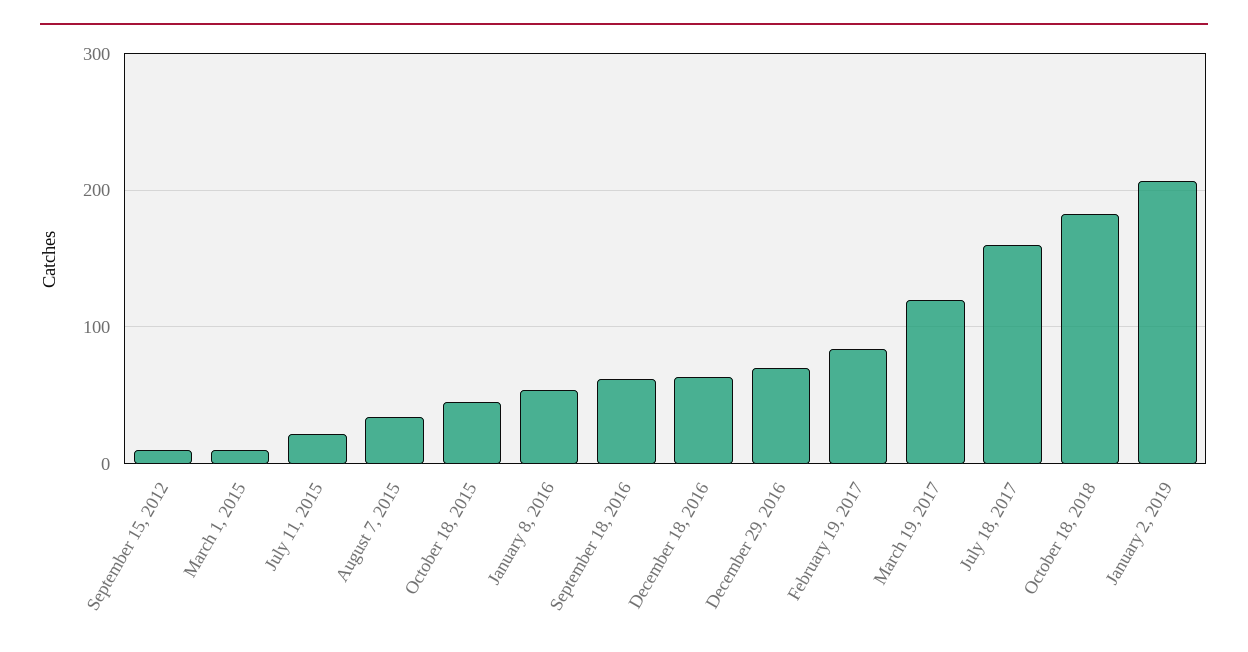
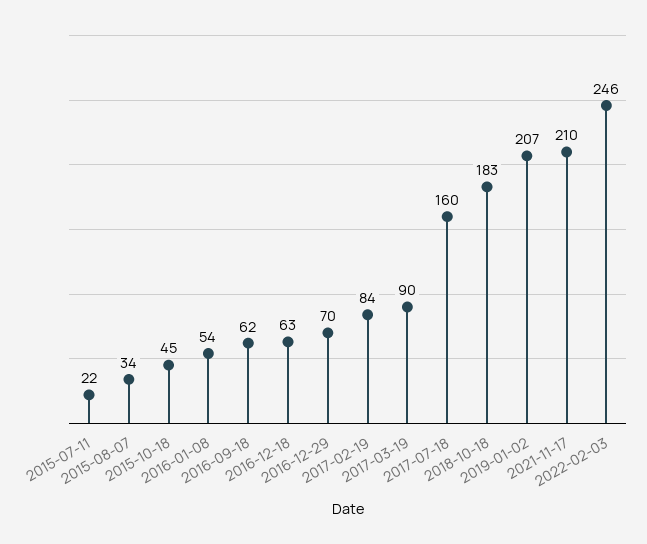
September 15, 2012: 10 -> none
March 1, 2015: 10 -> none
March 19, 2017: 120 -> 90
2021-11-17: none -> 210
2022-02-03: none -> 246

